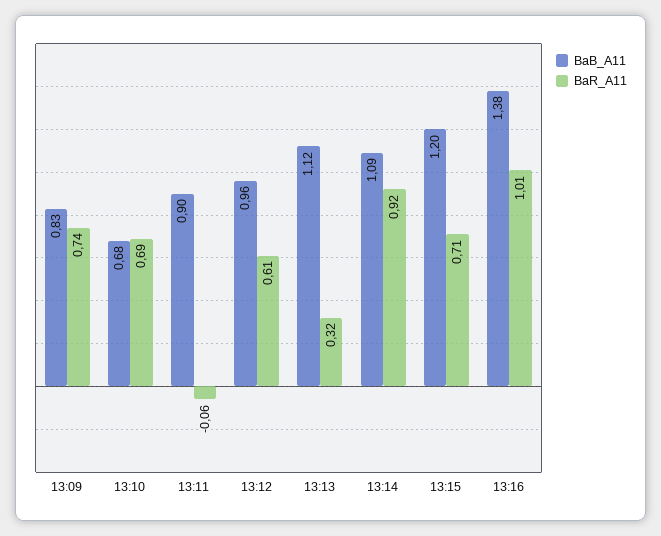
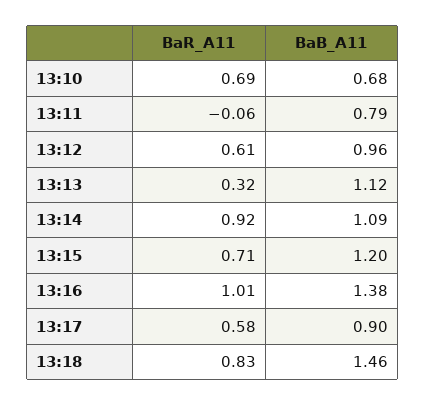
BaB_A11, 13:09: 0.83 -> none
BaR_A11, 13:09: 0.74 -> none
BaB_A11, 13:11: 0.9 -> 0.79
BaR_A11, 13:17: none -> 0.58
BaB_A11, 13:17: none -> 0.9
BaR_A11, 13:18: none -> 0.83
BaB_A11, 13:18: none -> 1.46

